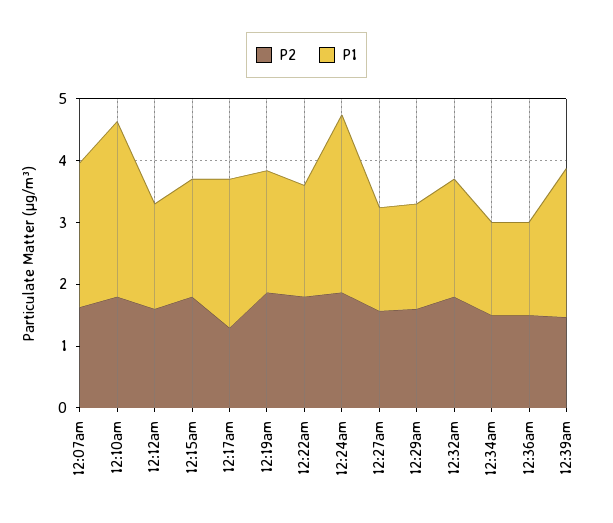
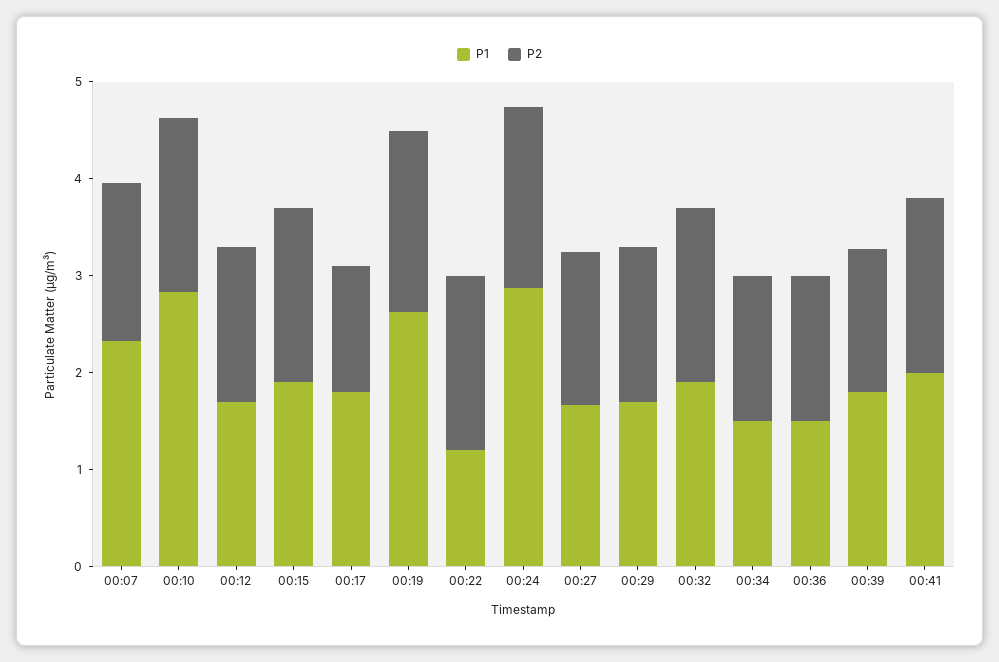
P1, 12:17am: 2.4 -> 1.8
P1, 12:19am: 2 -> 2.6
P1, 12:22am: 1.8 -> 1.2
P1, 12:39am: 2.4 -> 1.8
P1, 00:41: none -> 2
P2, 00:41: none -> 1.8

